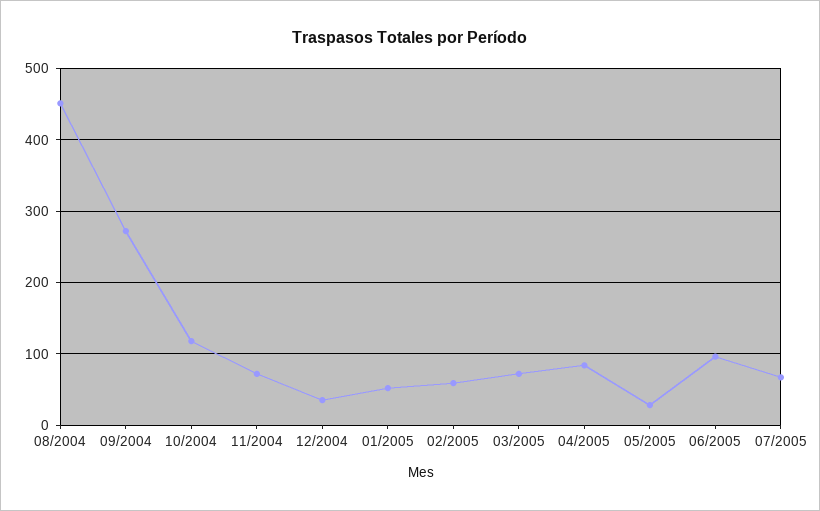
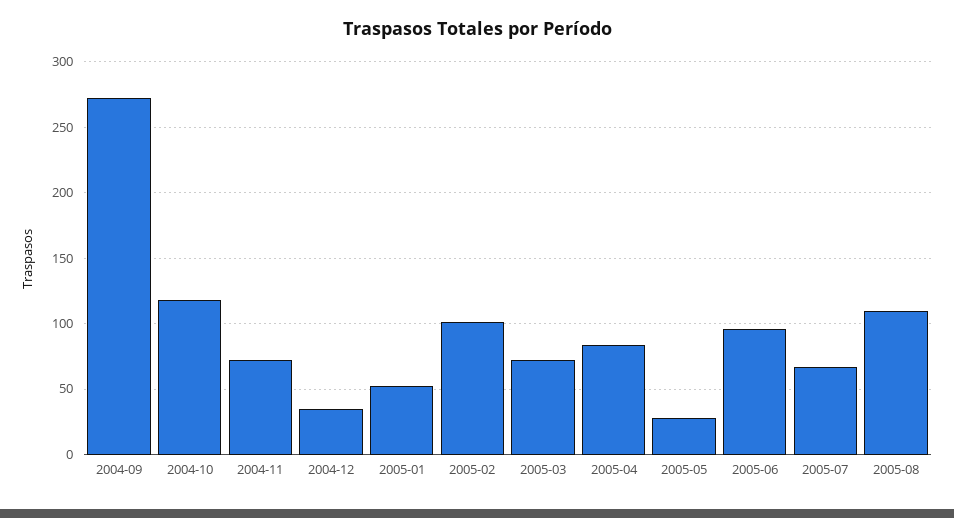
08/2004: 450 -> none
02/2005: 60 -> 100
2005-08: none -> 110

